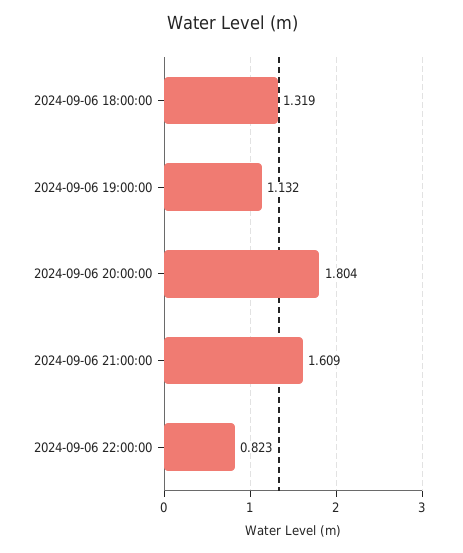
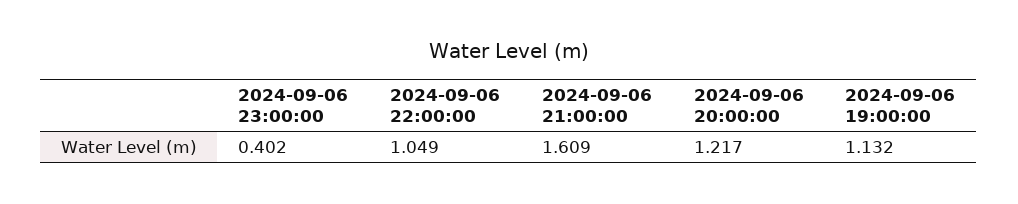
2024-09-06 18:00:00: 1.319 -> none
2024-09-06 20:00:00: 1.804 -> 1.217
2024-09-06 22:00:00: 0.823 -> 1.049
2024-09-06 23:00:00: none -> 0.402

